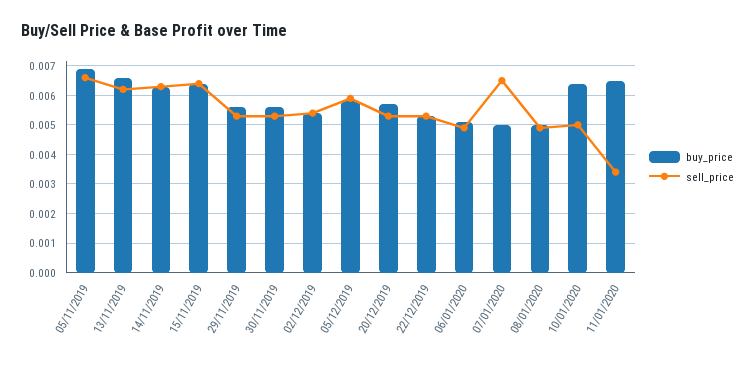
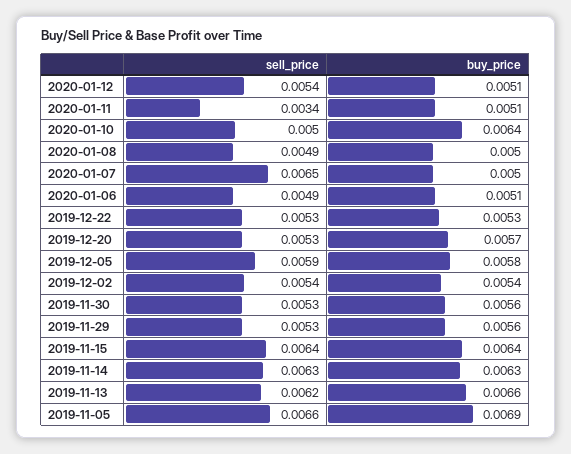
buy_price, 11/01/2020: 0.0065 -> 0.0051
sell_price, 2020-01-12: none -> 0.0054
buy_price, 2020-01-12: none -> 0.0051

